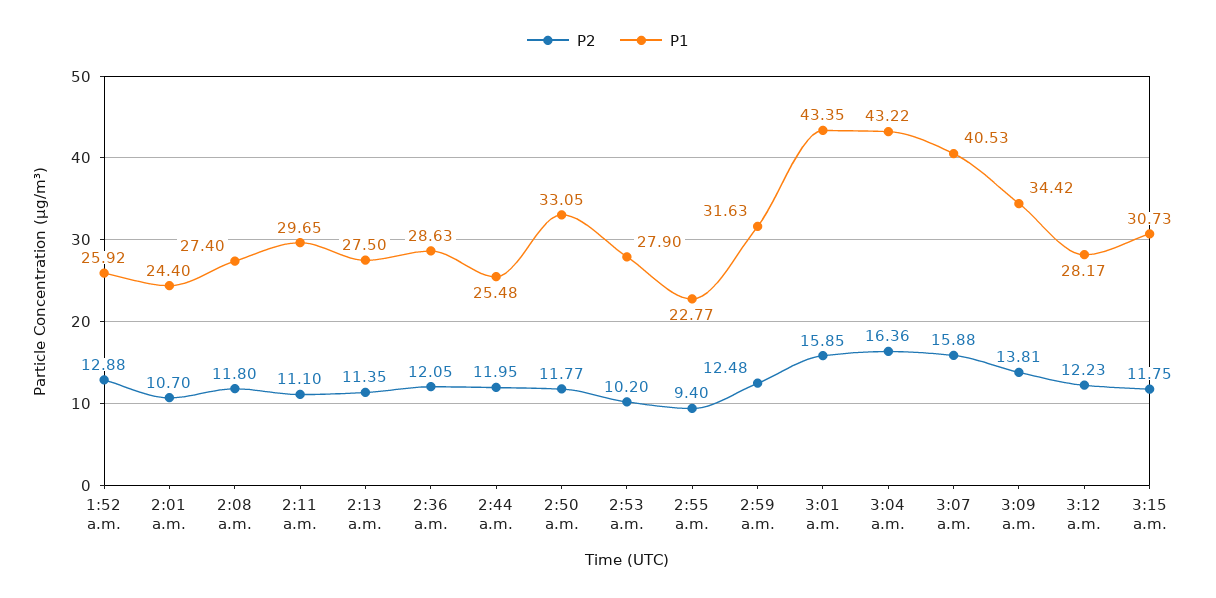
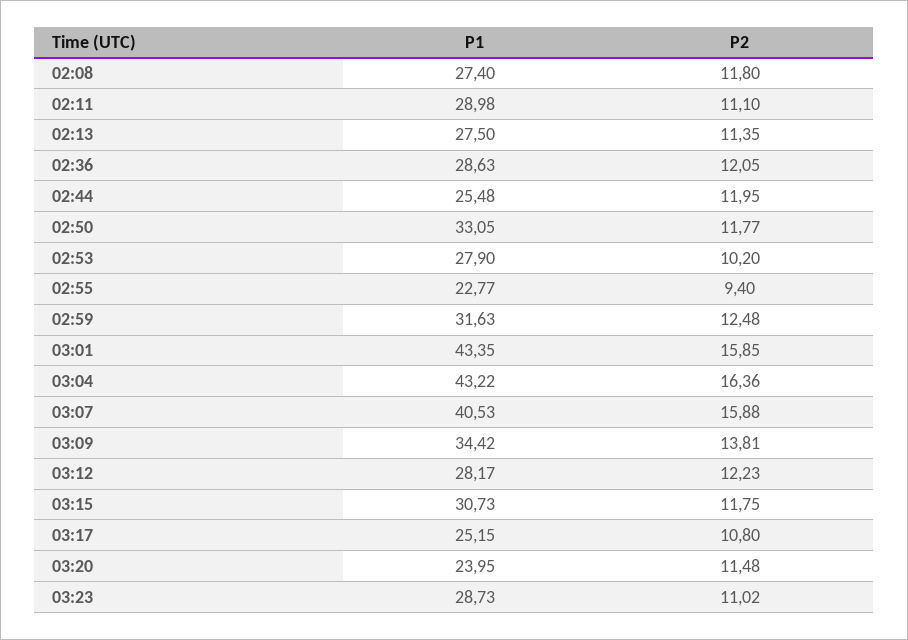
P2, 1:52 a.m.: 12.88 -> none
P1, 1:52 a.m.: 25.92 -> none
P2, 2:01 a.m.: 10.7 -> none
P1, 2:01 a.m.: 24.4 -> none
P1, 2:11 a.m.: 29.65 -> 28.98
P1, 03:17: none -> 25.15
P2, 03:17: none -> 10.8
P1, 03:20: none -> 23.95
P2, 03:20: none -> 11.48
P1, 03:23: none -> 28.73
P2, 03:23: none -> 11.02

